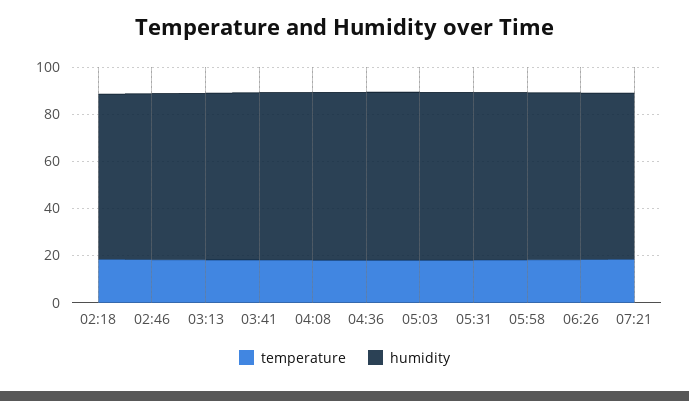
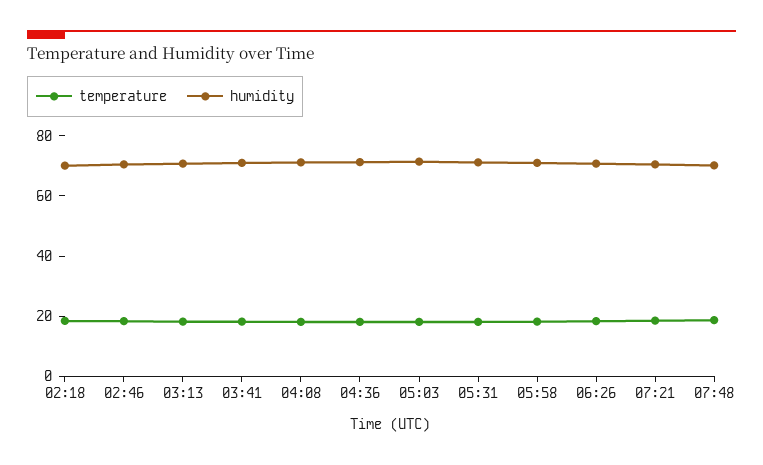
temperature, 07:48: none -> 20
humidity, 07:48: none -> 70

